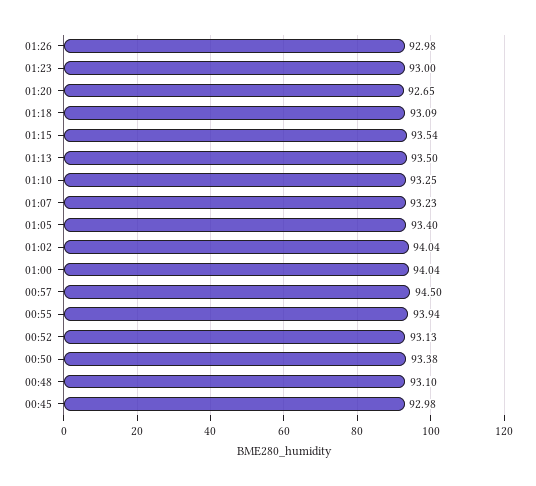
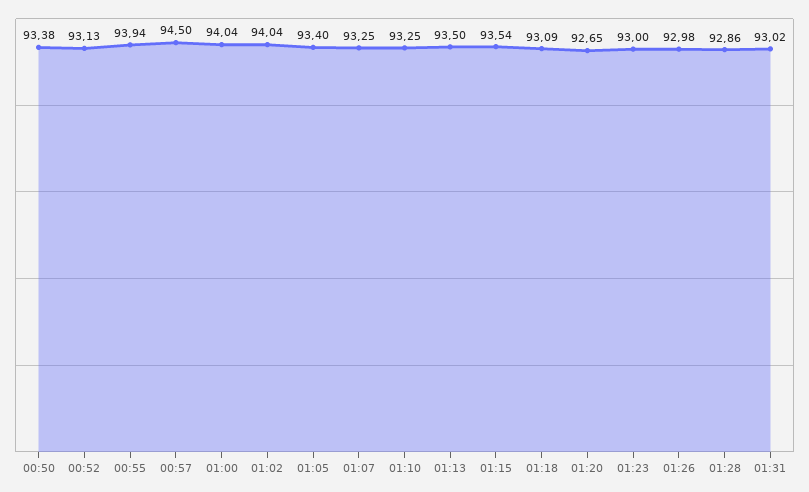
01:07: 93.23 -> 93.25
00:48: 93.1 -> none
00:45: 92.98 -> none
01:28: none -> 92.86
01:31: none -> 93.02

